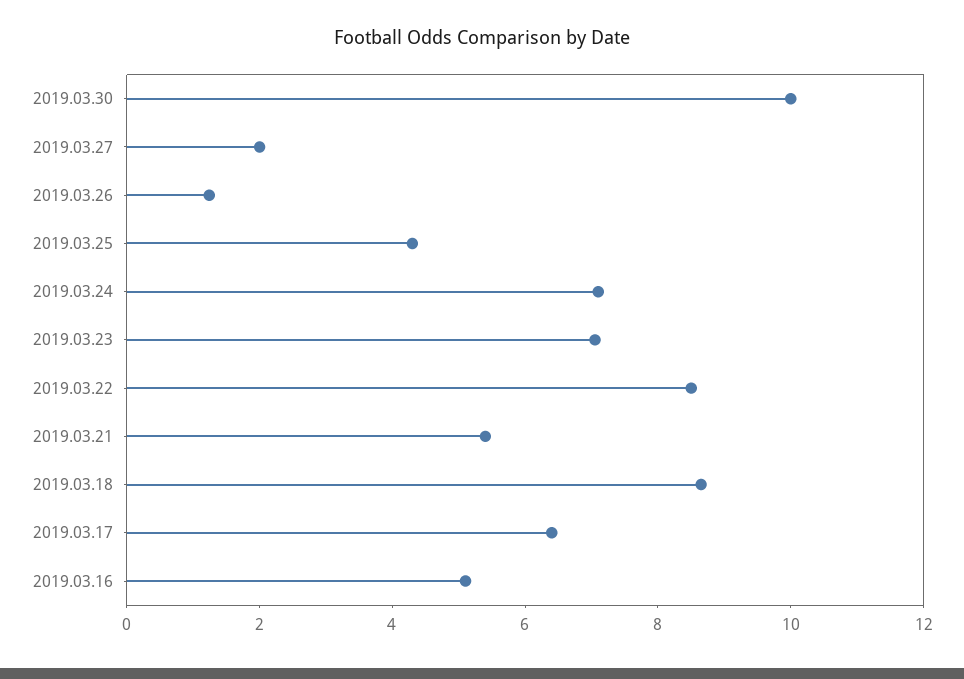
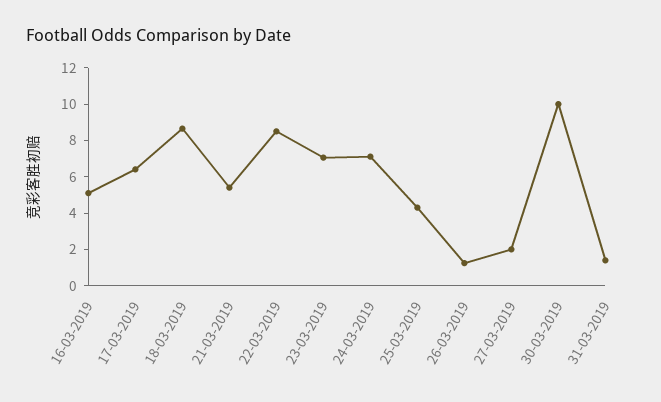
31-03-2019: none -> 1.5

